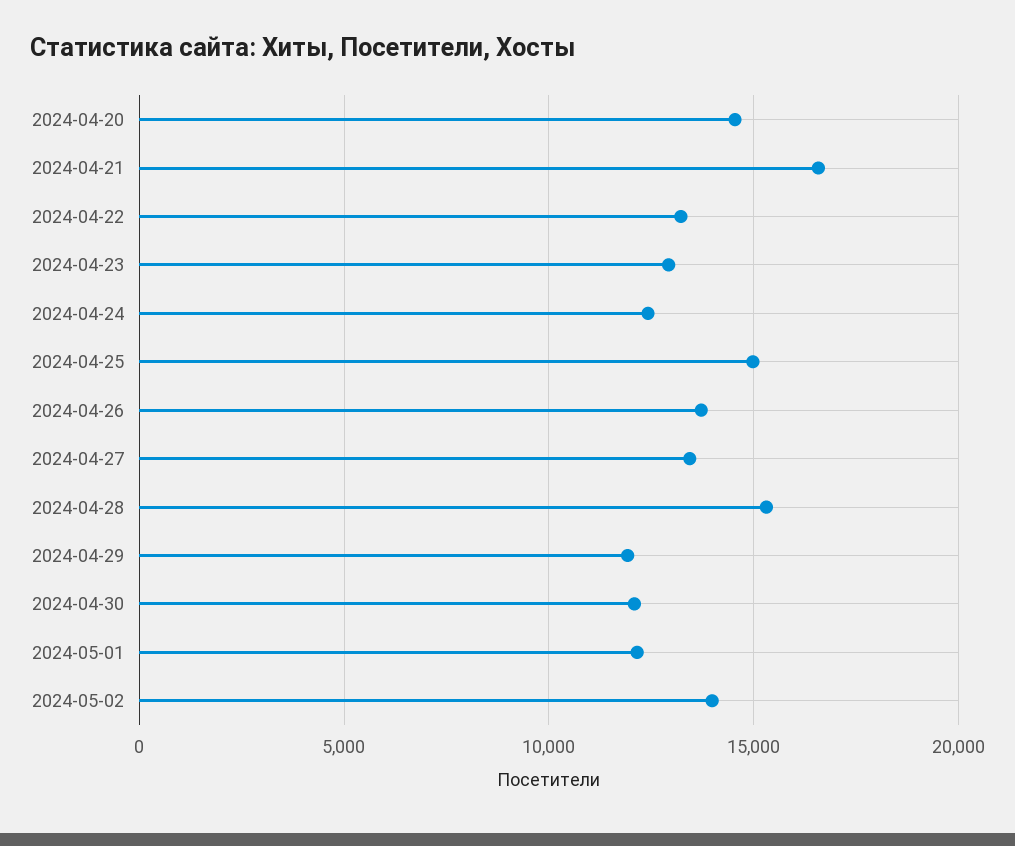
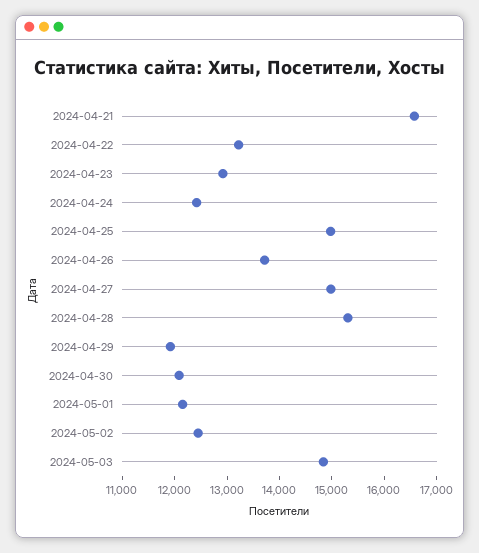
2024-04-20: 14500 -> none
2024-04-27: 13500 -> 15000
2024-05-02: 14000 -> 12400
2024-05-03: none -> 14800

